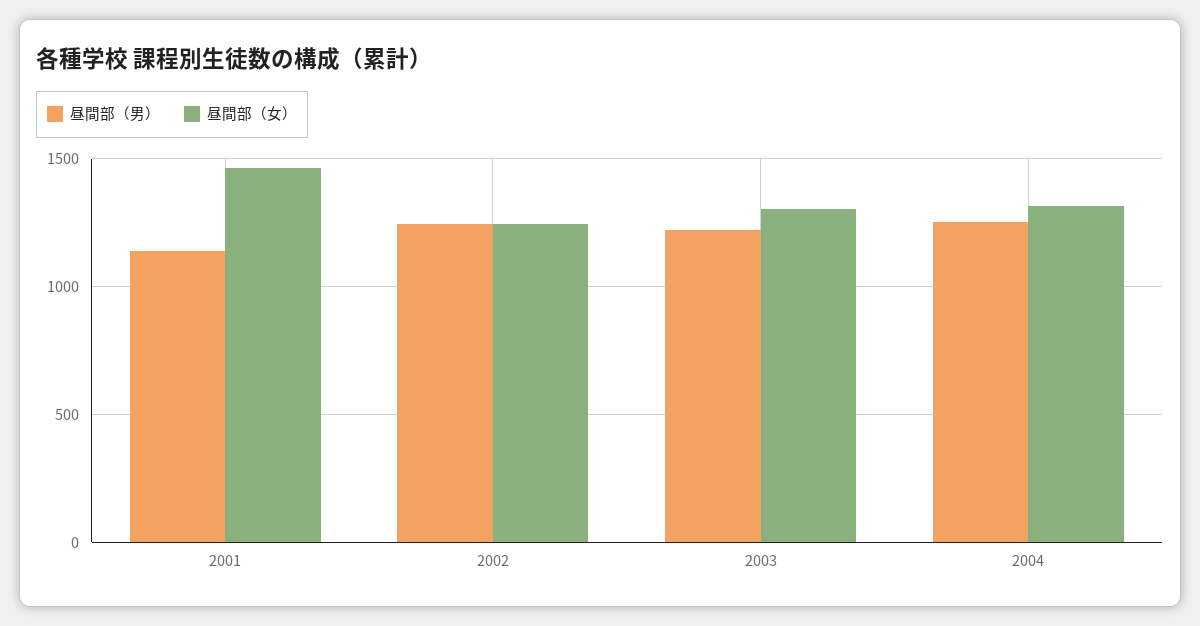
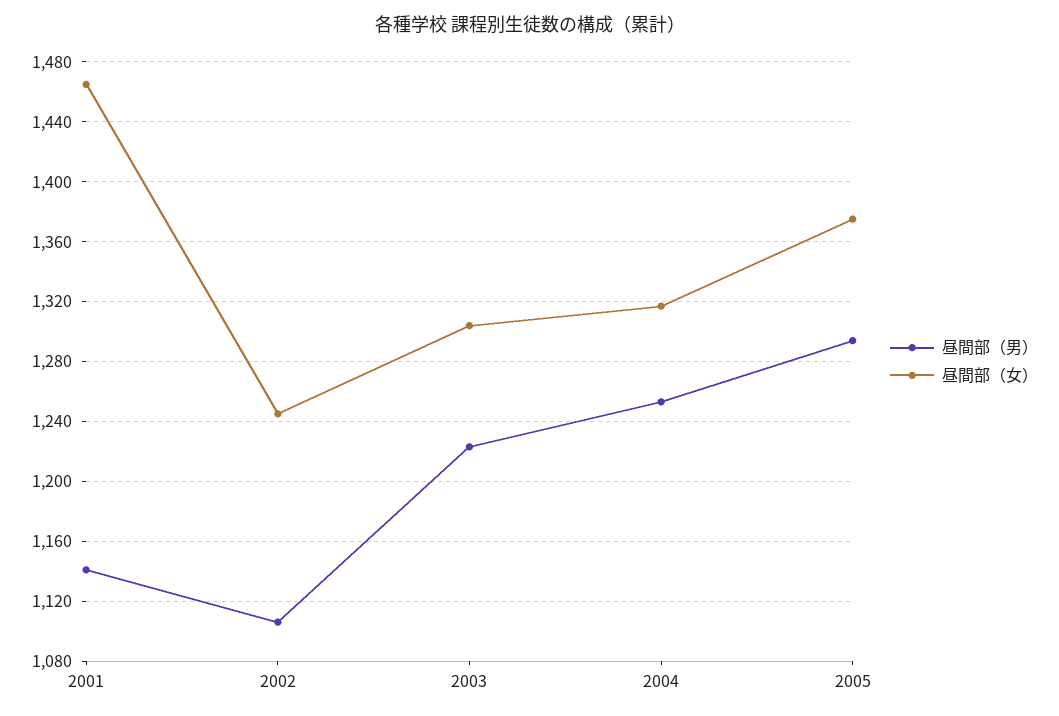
昼間部（男）, 2002: 1250 -> 1105
昼間部（男）, 2005: none -> 1295
昼間部（女）, 2005: none -> 1375

